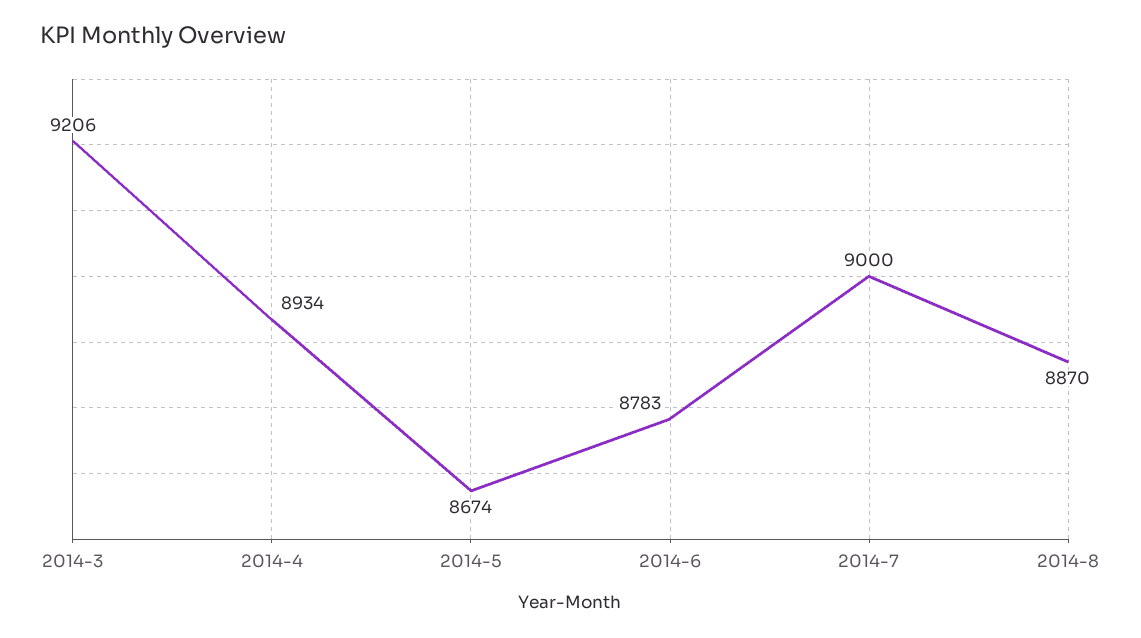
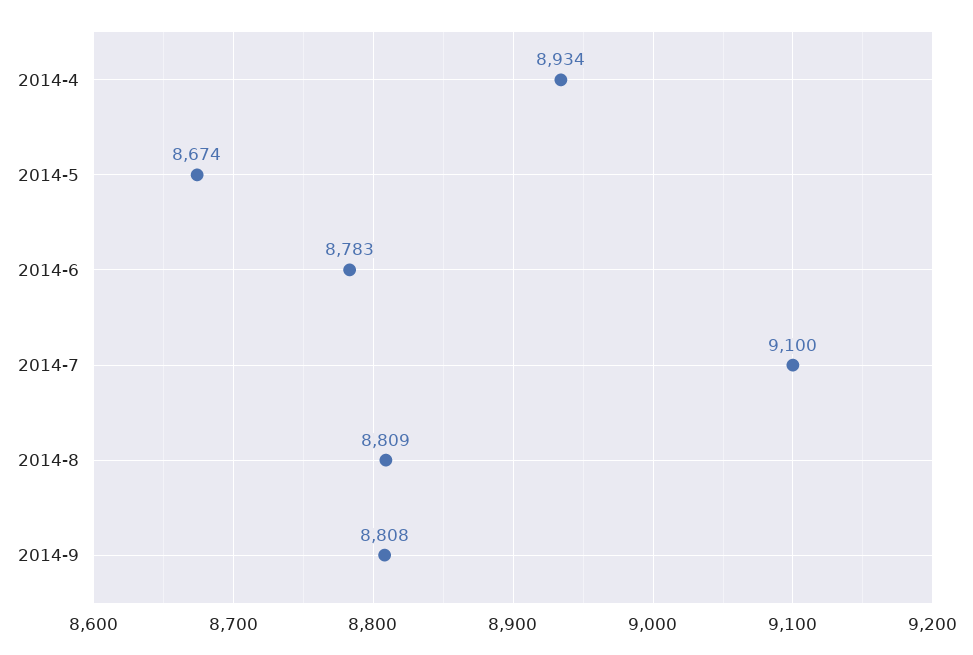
2014-3: 9206 -> none
2014-7: 9000 -> 9100
2014-8: 8870 -> 8809
2014-9: none -> 8808

